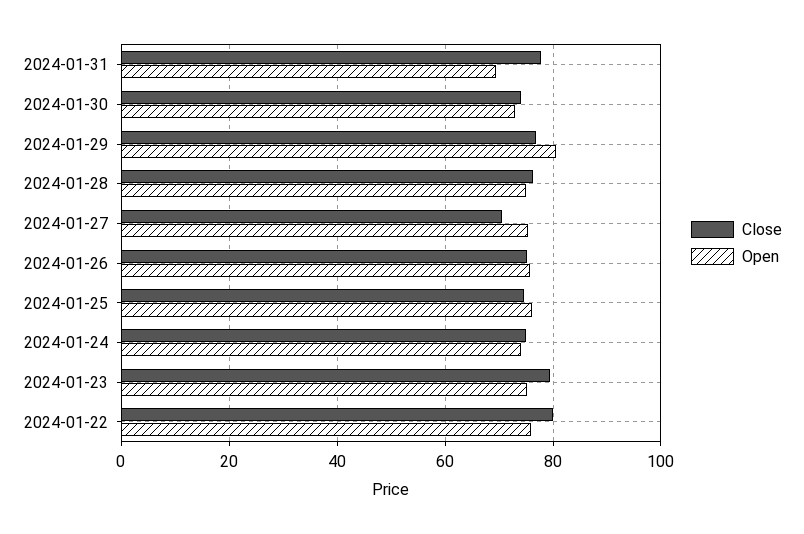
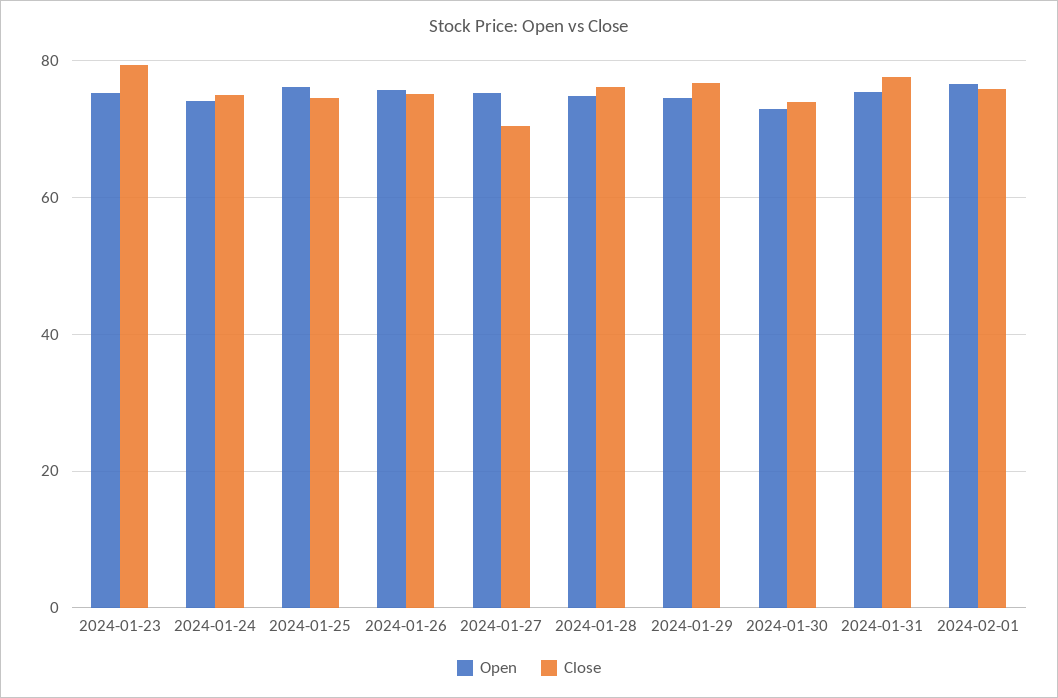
Open, 2024-01-31: 70 -> 76
Open, 2024-01-29: 80 -> 74
Close, 2024-01-22: 80 -> none
Open, 2024-01-22: 76 -> none
Open, 2024-02-01: none -> 76
Close, 2024-02-01: none -> 76

